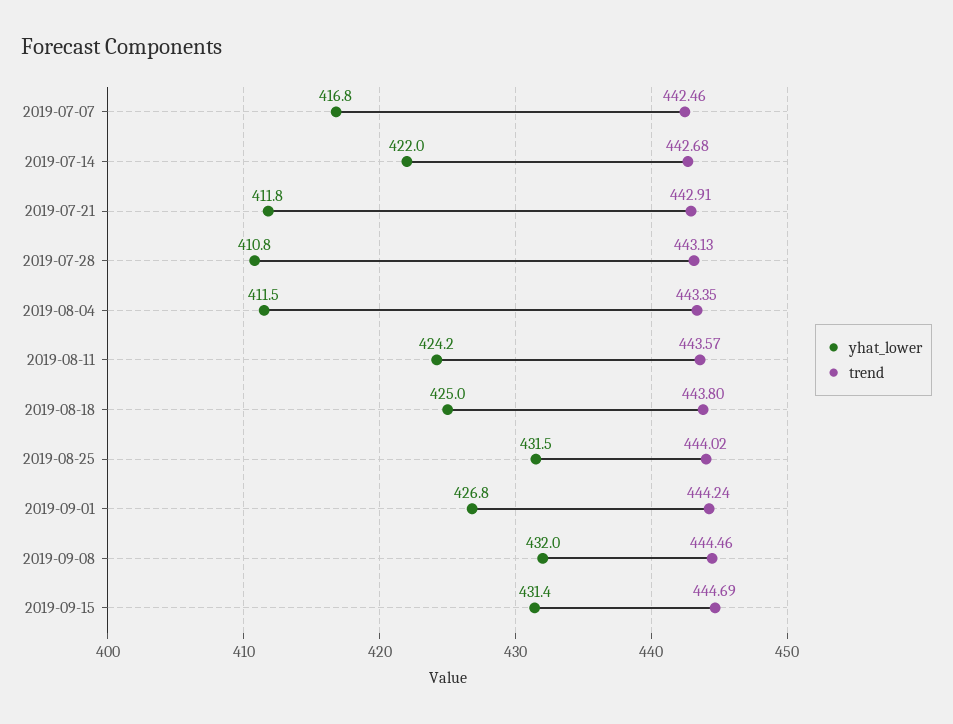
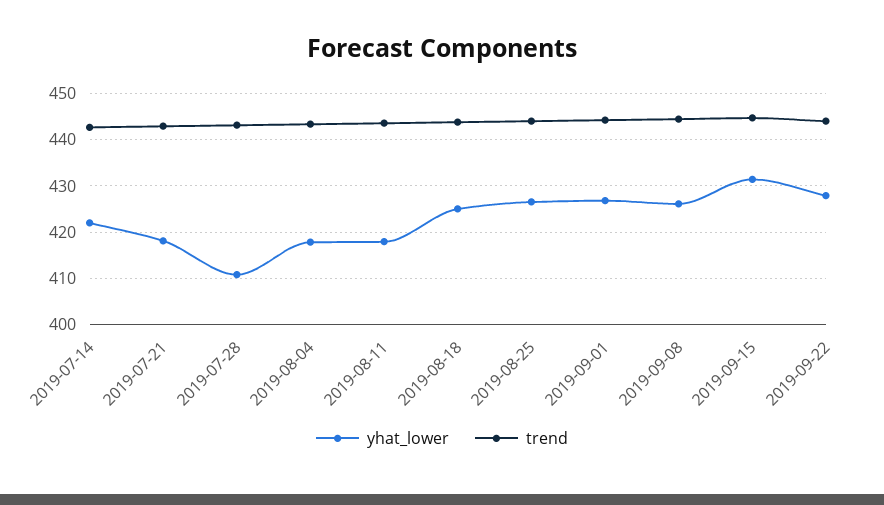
yhat_lower, 2019-07-07: 416.8 -> none
trend, 2019-07-07: 442.46 -> none
yhat_lower, 2019-07-21: 411.8 -> 418
yhat_lower, 2019-08-04: 411.5 -> 418
yhat_lower, 2019-08-11: 424.2 -> 418
yhat_lower, 2019-08-25: 431.5 -> 426
yhat_lower, 2019-09-08: 432 -> 426
yhat_lower, 2019-09-22: none -> 428
trend, 2019-09-22: none -> 444

